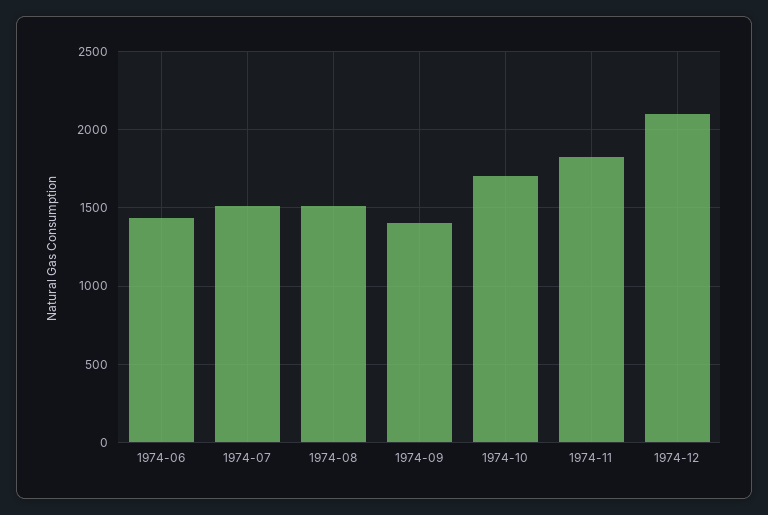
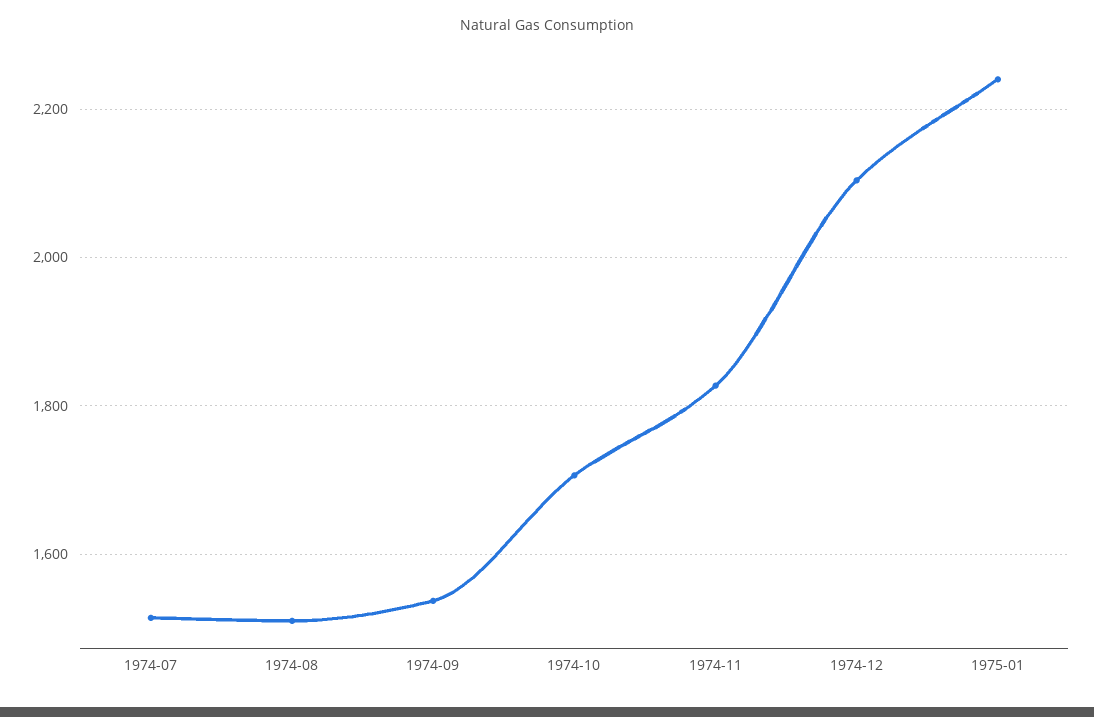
1974-06: 1450 -> none
1974-09: 1400 -> 1540
1975-01: none -> 2240

